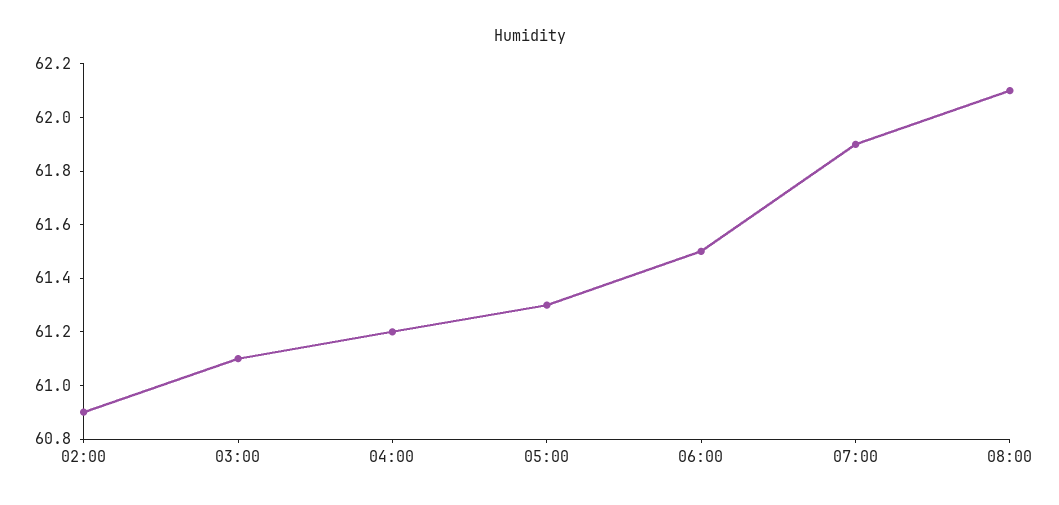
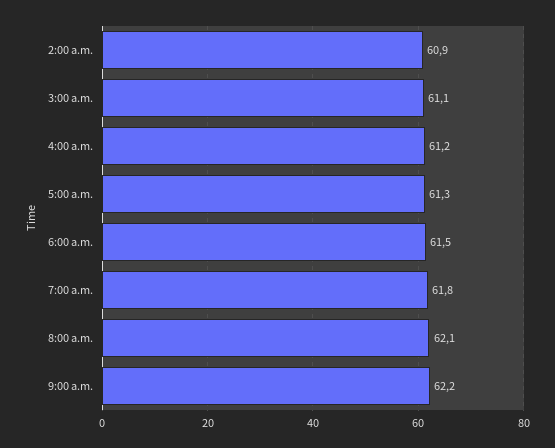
07:00: 61.9 -> 61.8
9:00 a.m.: none -> 62.2

